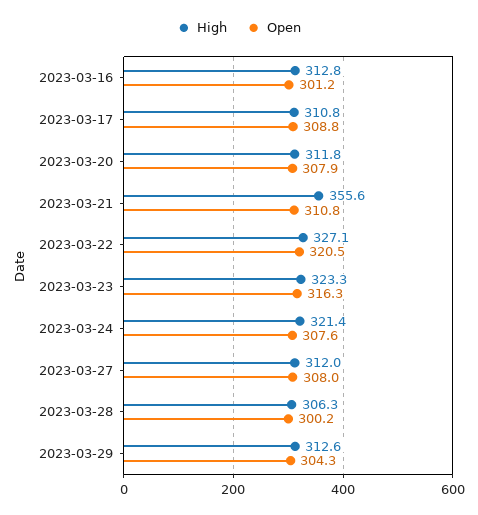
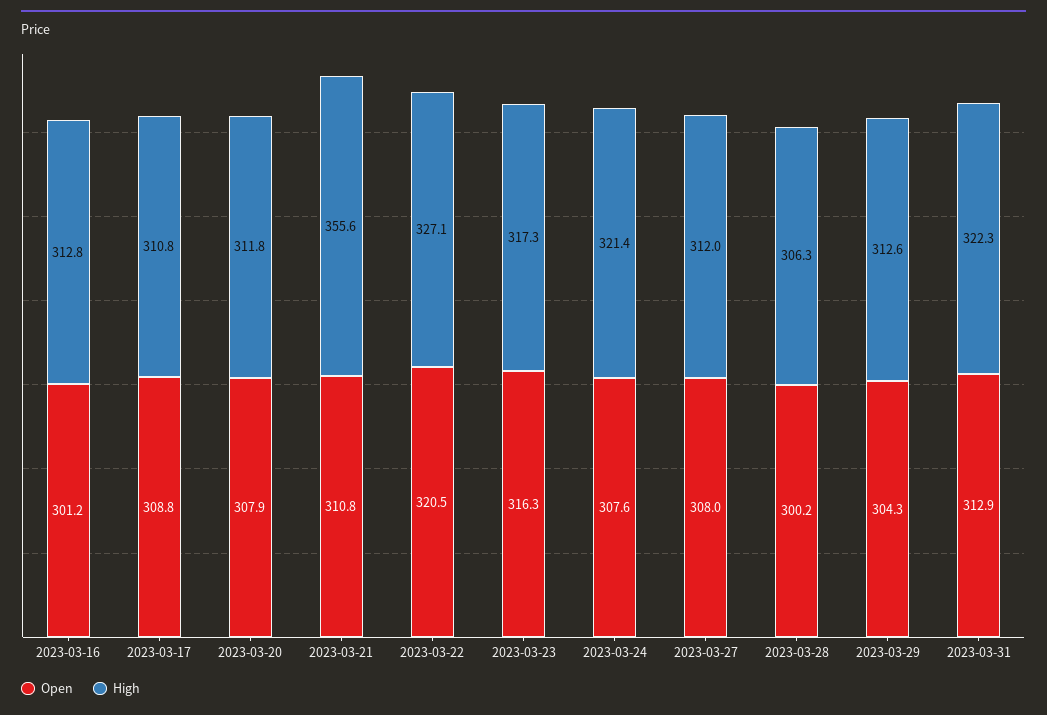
High, 2023-03-23: 323.3 -> 317.3
Open, 2023-03-31: none -> 312.9
High, 2023-03-31: none -> 322.3

